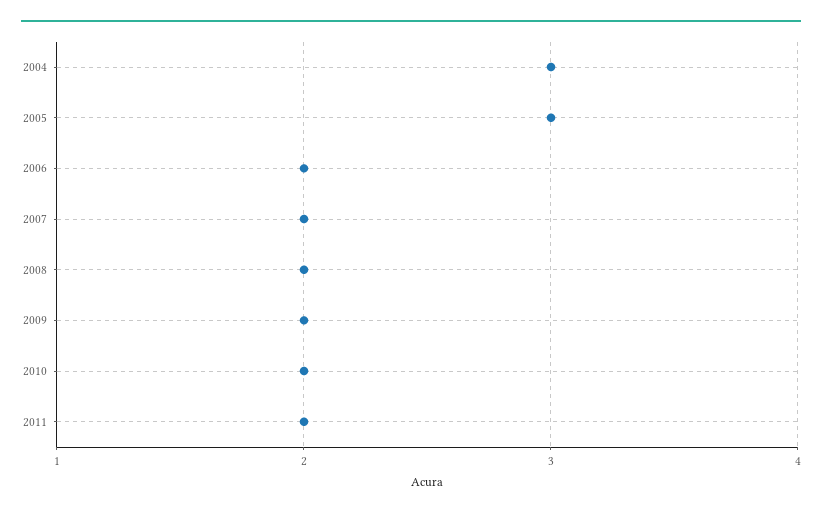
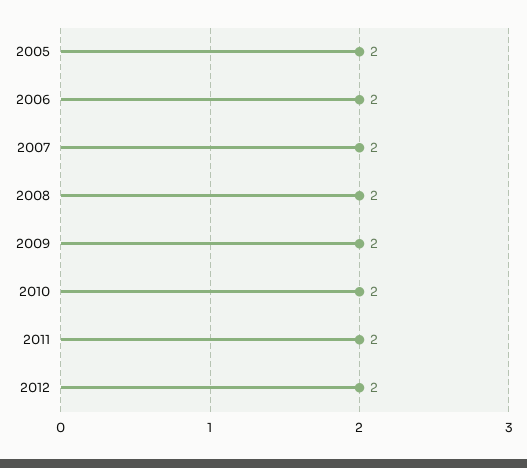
2004: 3 -> none
2005: 3 -> 2
2012: none -> 2

